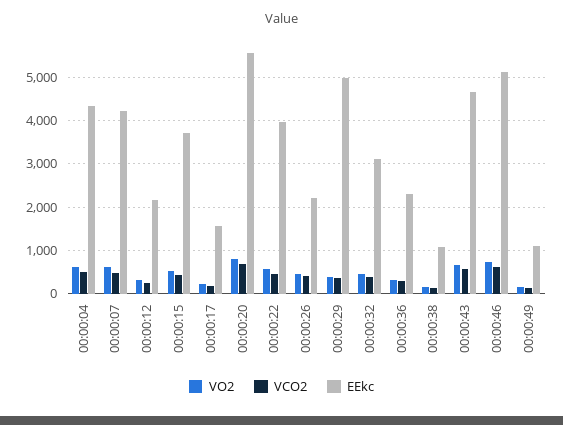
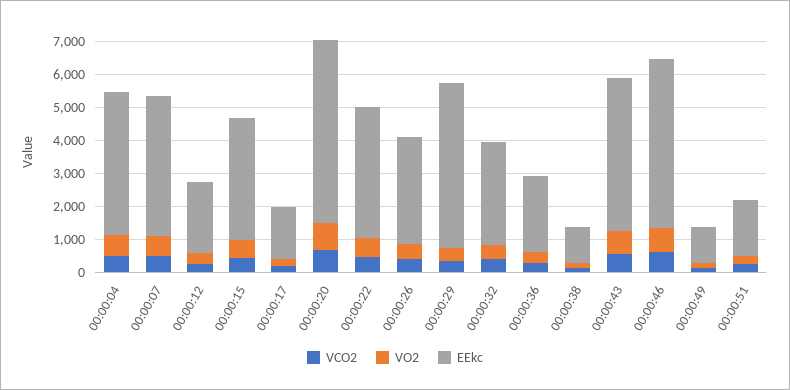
EEkc, 00:00:26: 2200 -> 3250
VCO2, 00:00:51: none -> 250
VO2, 00:00:51: none -> 250
EEkc, 00:00:51: none -> 1750

